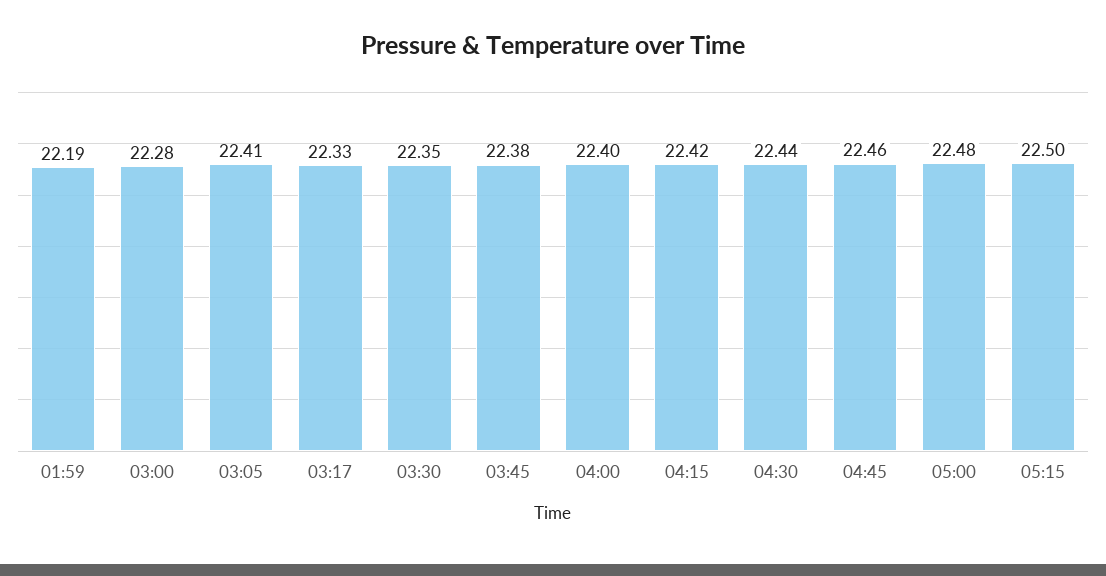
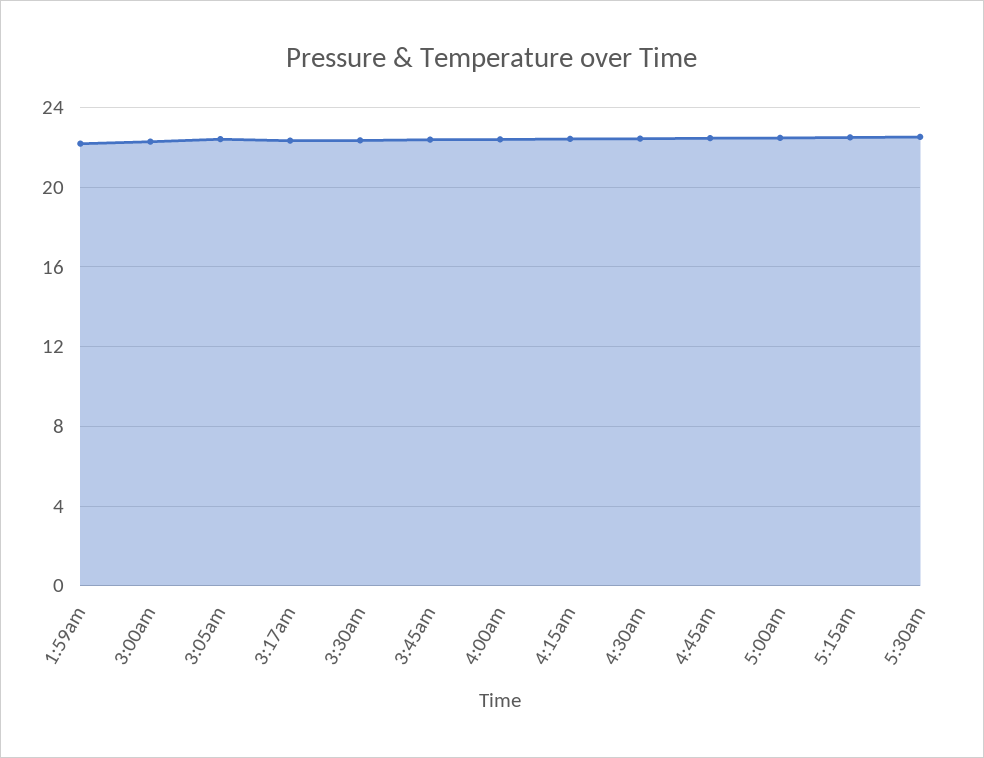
5:30am: none -> 22.5

